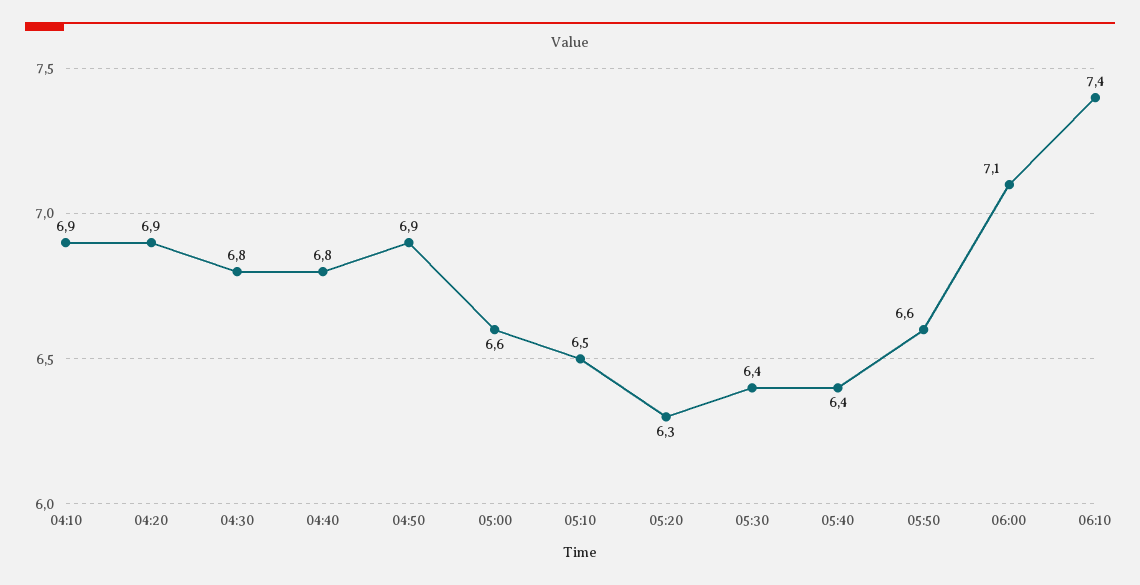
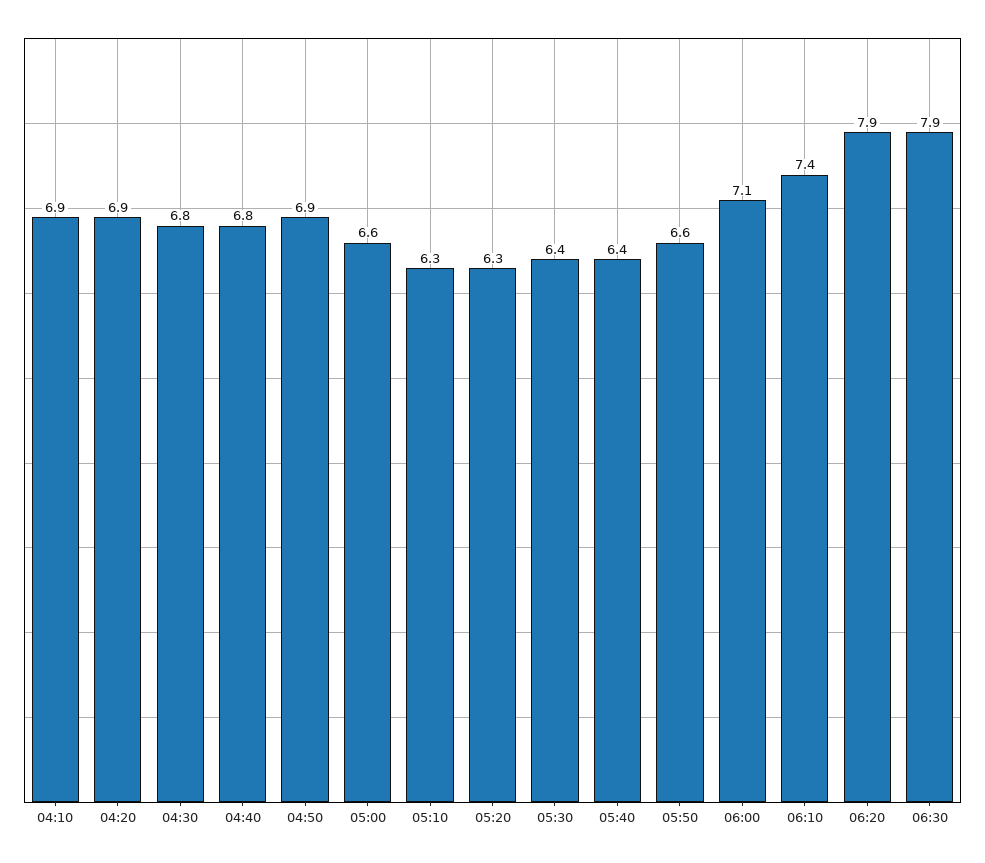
05:10: 6.5 -> 6.3
06:20: none -> 7.9
06:30: none -> 7.9

